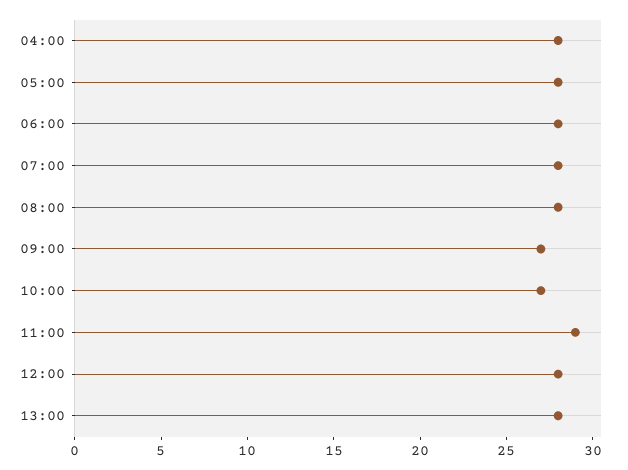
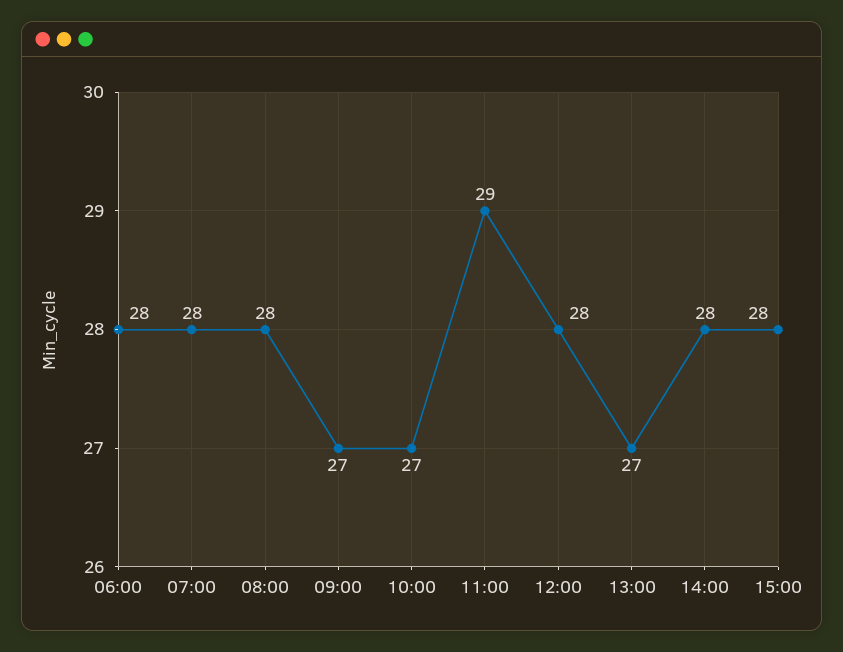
04:00: 28 -> none
05:00: 28 -> none
13:00: 28 -> 27
14:00: none -> 28
15:00: none -> 28

